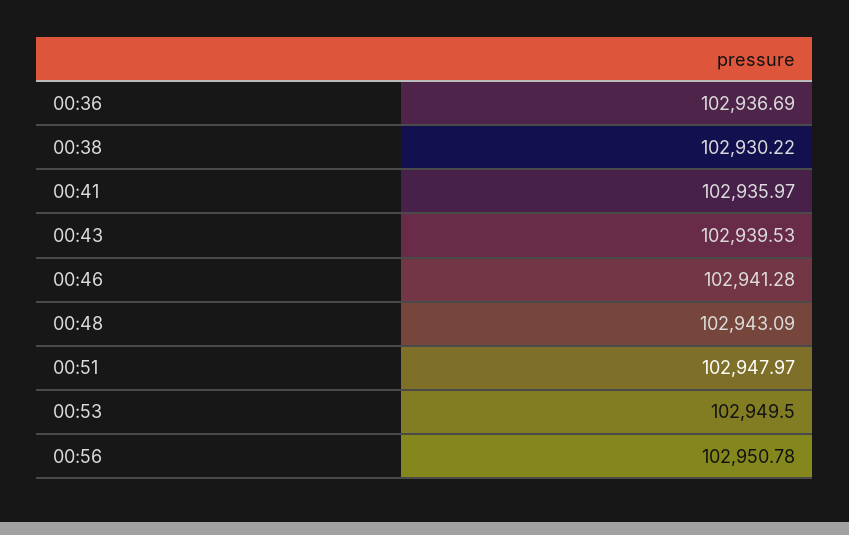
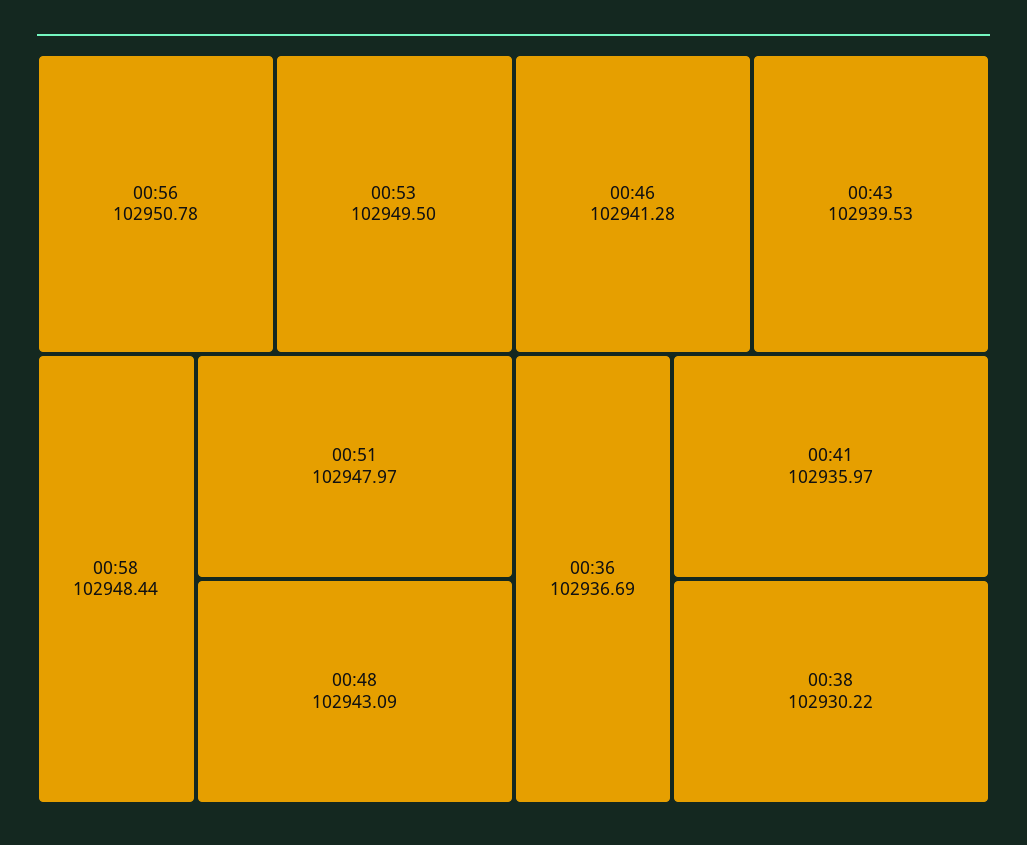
00:58: none -> 102948.44

